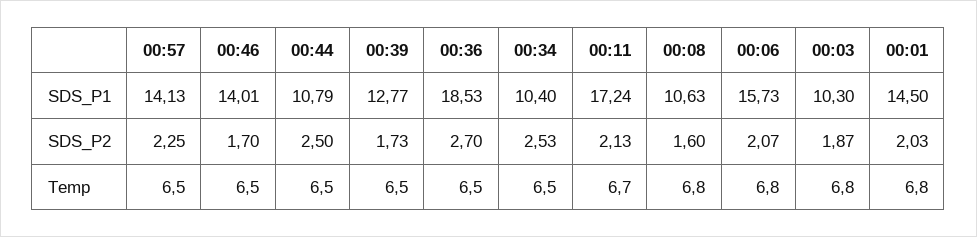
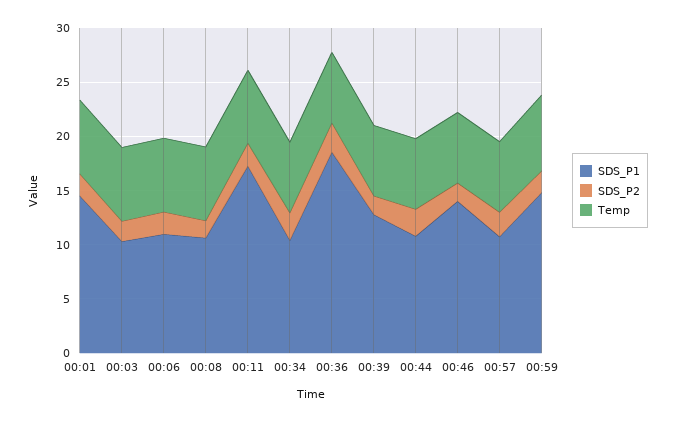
SDS_P1, 00:57: 14.13 -> 11
SDS_P1, 00:06: 15.73 -> 11
SDS_P1, 00:59: none -> 15
SDS_P2, 00:59: none -> 2
Temp, 00:59: none -> 7

